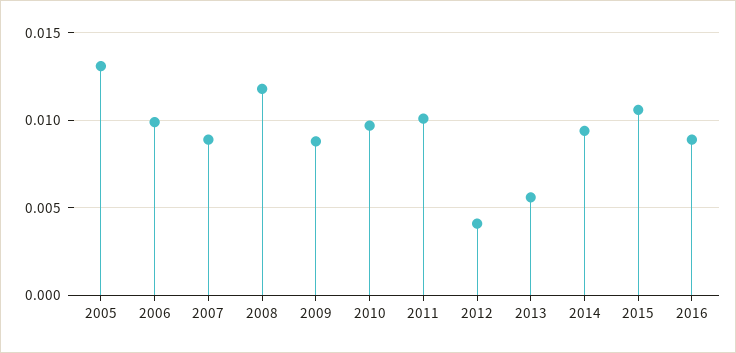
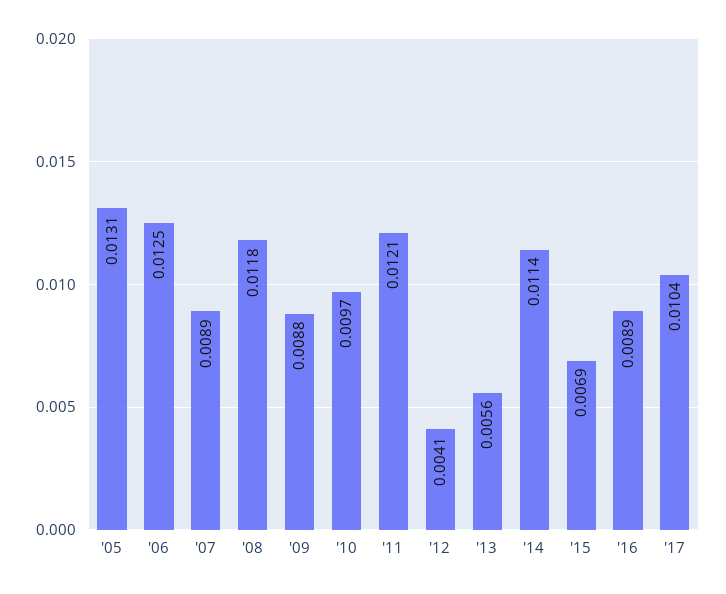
2006: 0.01 -> 0.0125
2011: 0.01 -> 0.0121
2014: 0.0095 -> 0.0114
2015: 0.0105 -> 0.0069
'17: none -> 0.0104

